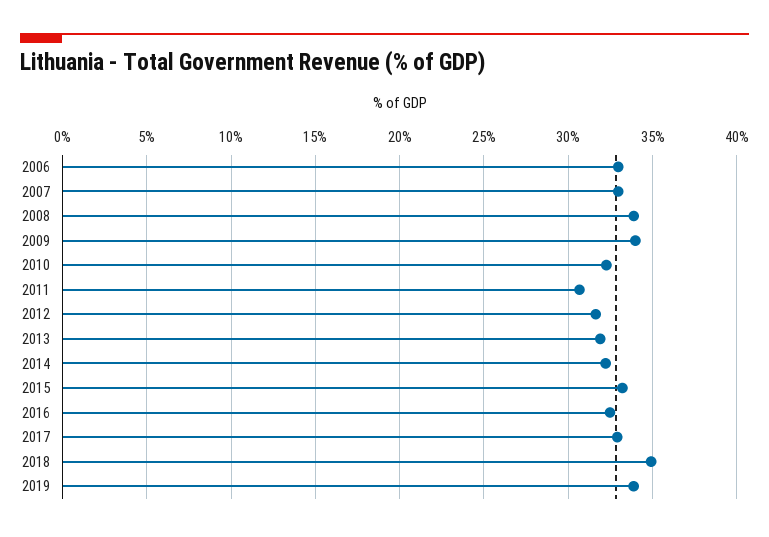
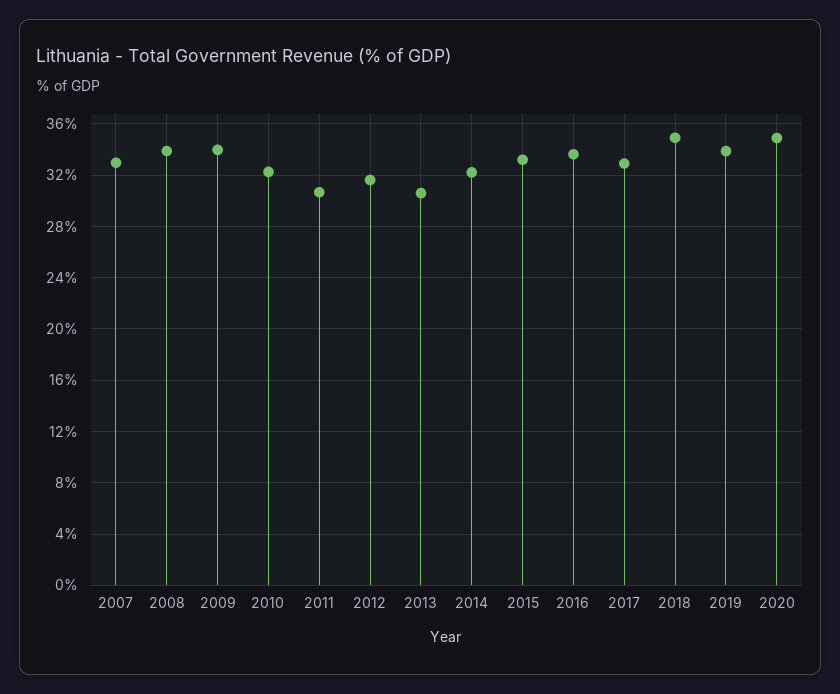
2006: 33 -> none
2013: 32 -> 30.5
2016: 32.5 -> 33.5
2020: none -> 35

